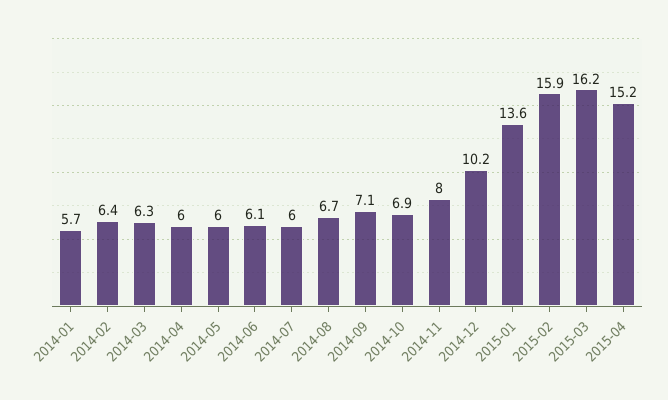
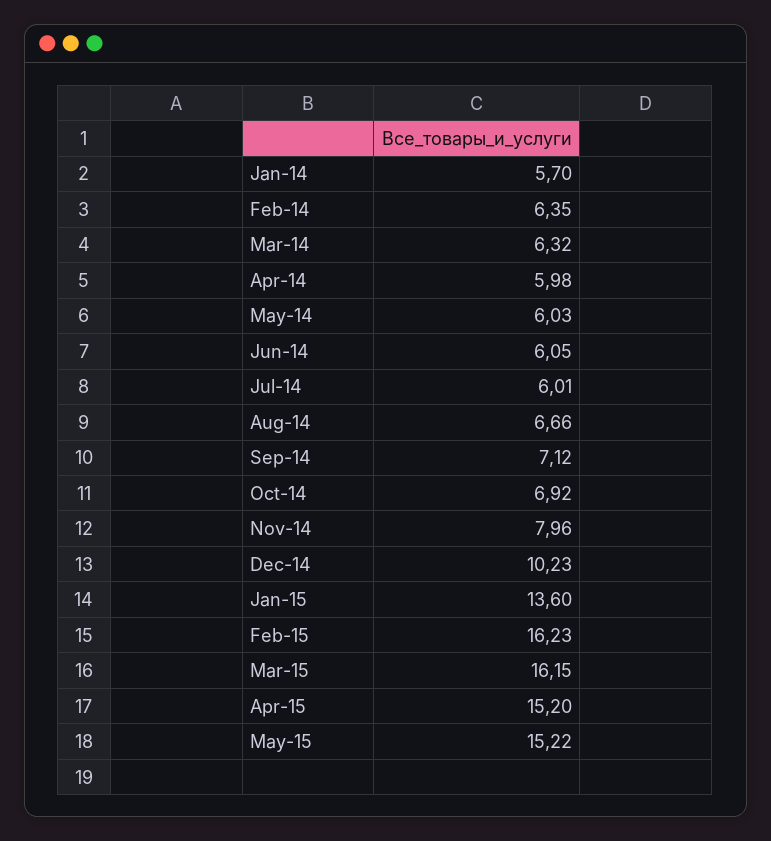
2015-02: 15.9 -> 16.23
May-15: none -> 15.22

